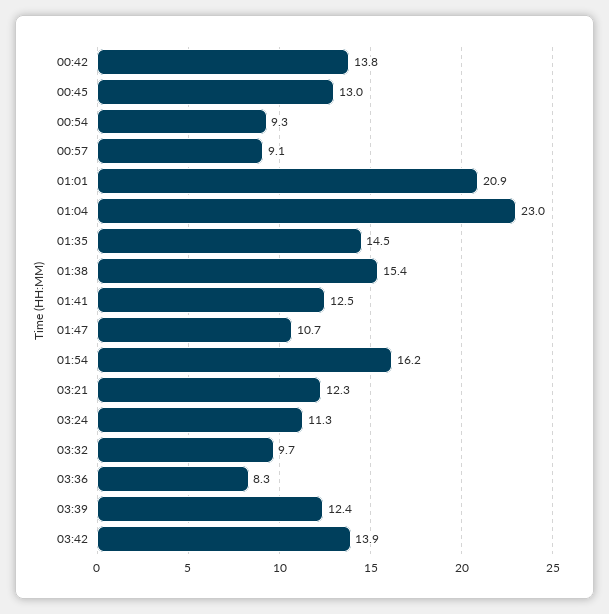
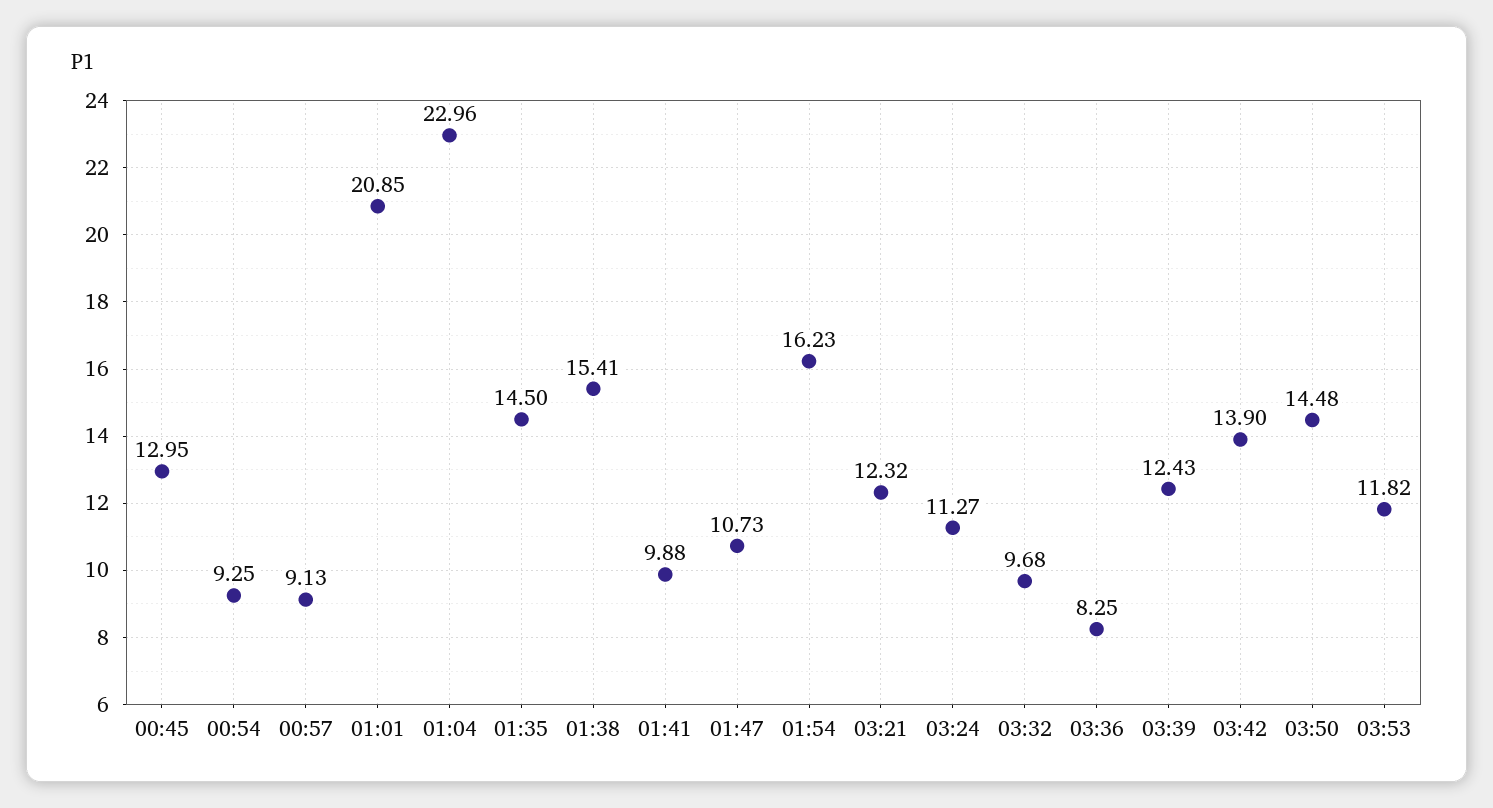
00:42: 13.8 -> none
01:41: 12.5 -> 9.88
03:50: none -> 14.48
03:53: none -> 11.82

